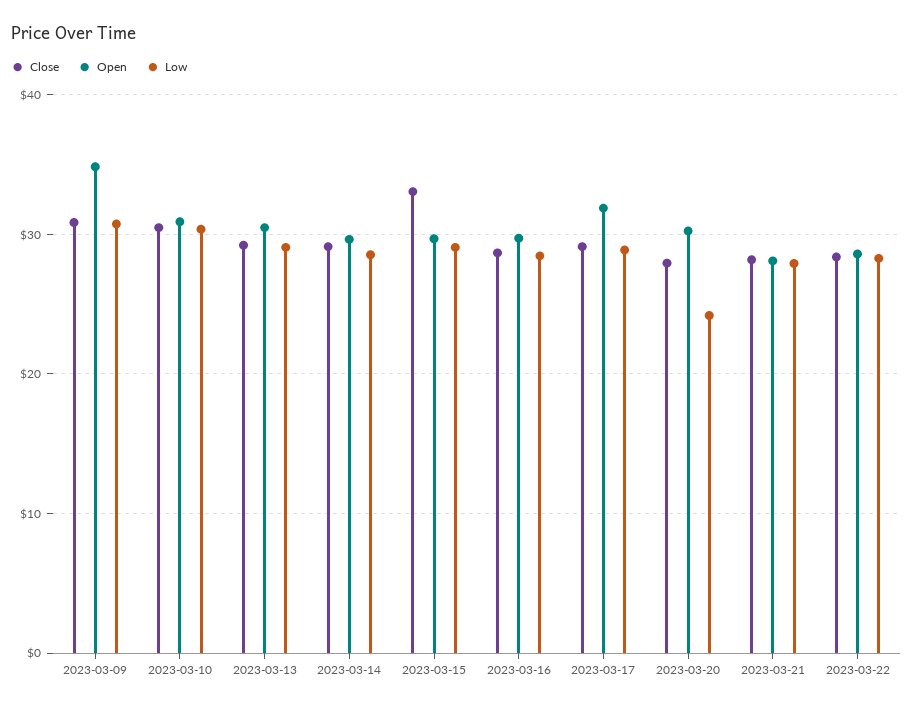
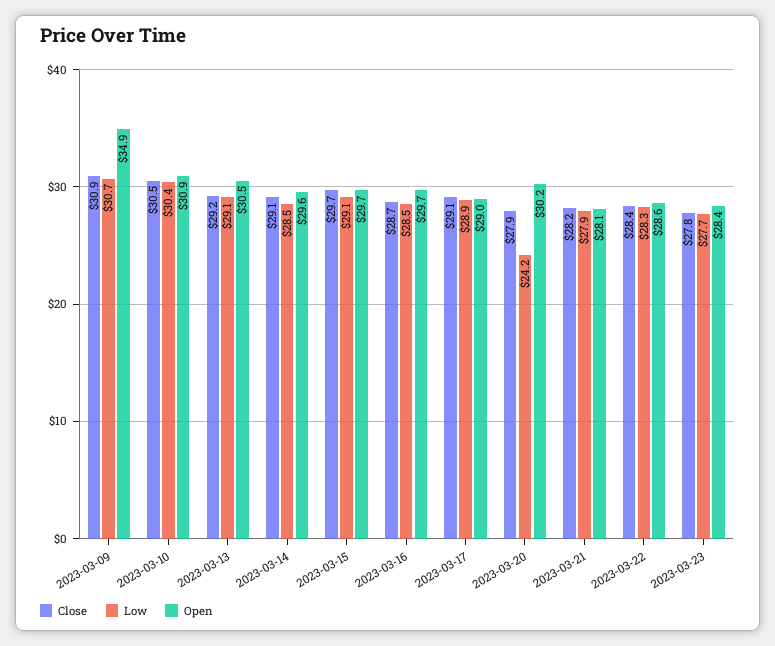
Close, 2023-03-15: 33 -> 29.7
Open, 2023-03-17: 32 -> 29
Close, 2023-03-23: none -> 27.8
Low, 2023-03-23: none -> 27.7
Open, 2023-03-23: none -> 28.4

